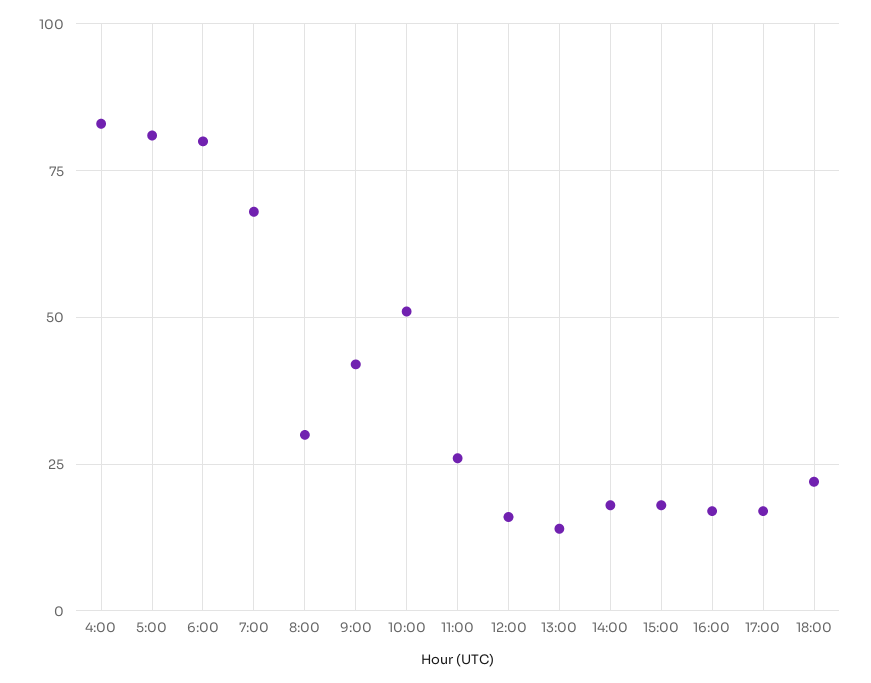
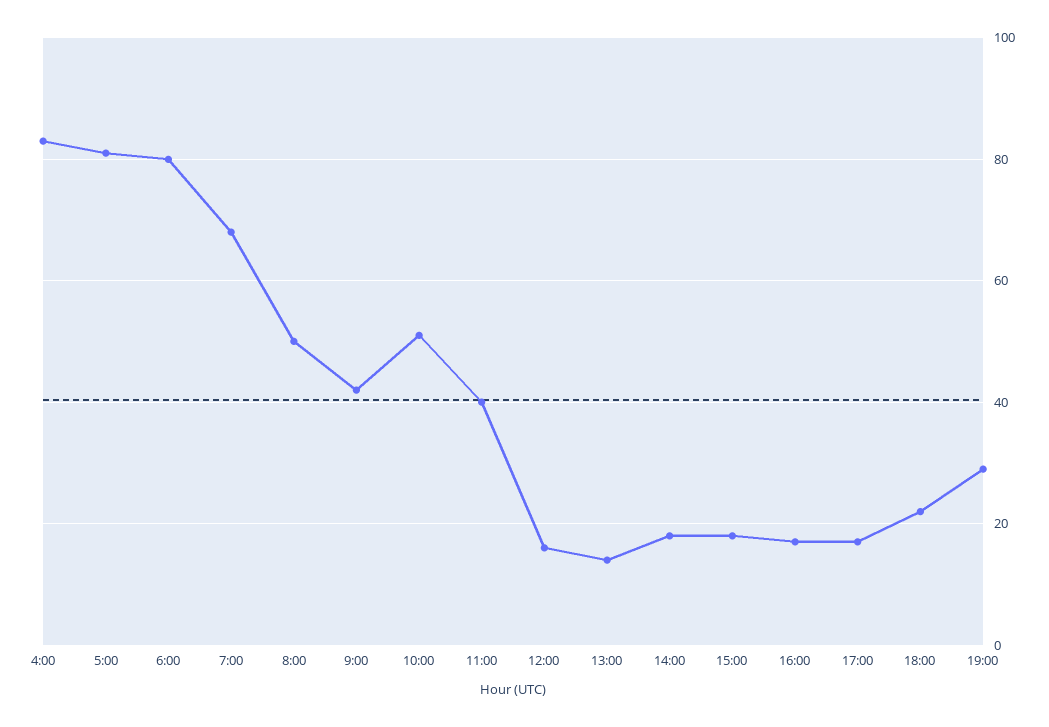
8:00: 30 -> 50
11:00: 25 -> 40
19:00: none -> 30

